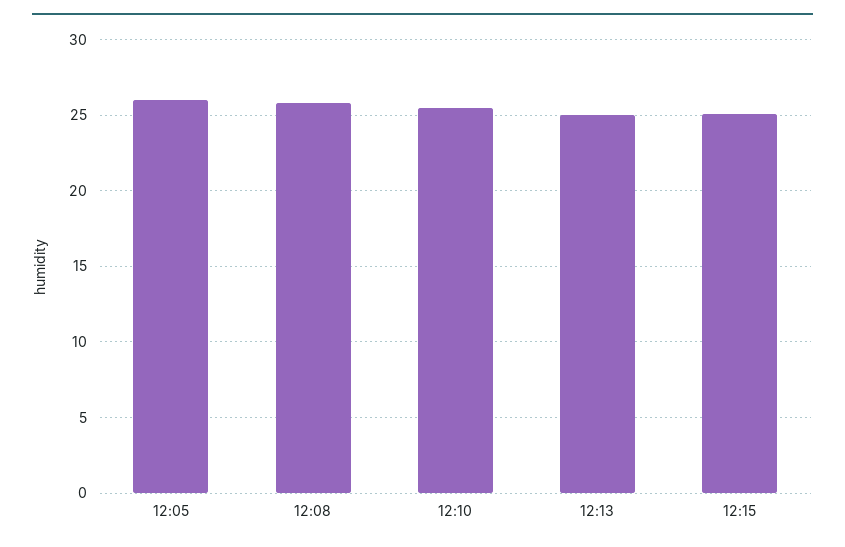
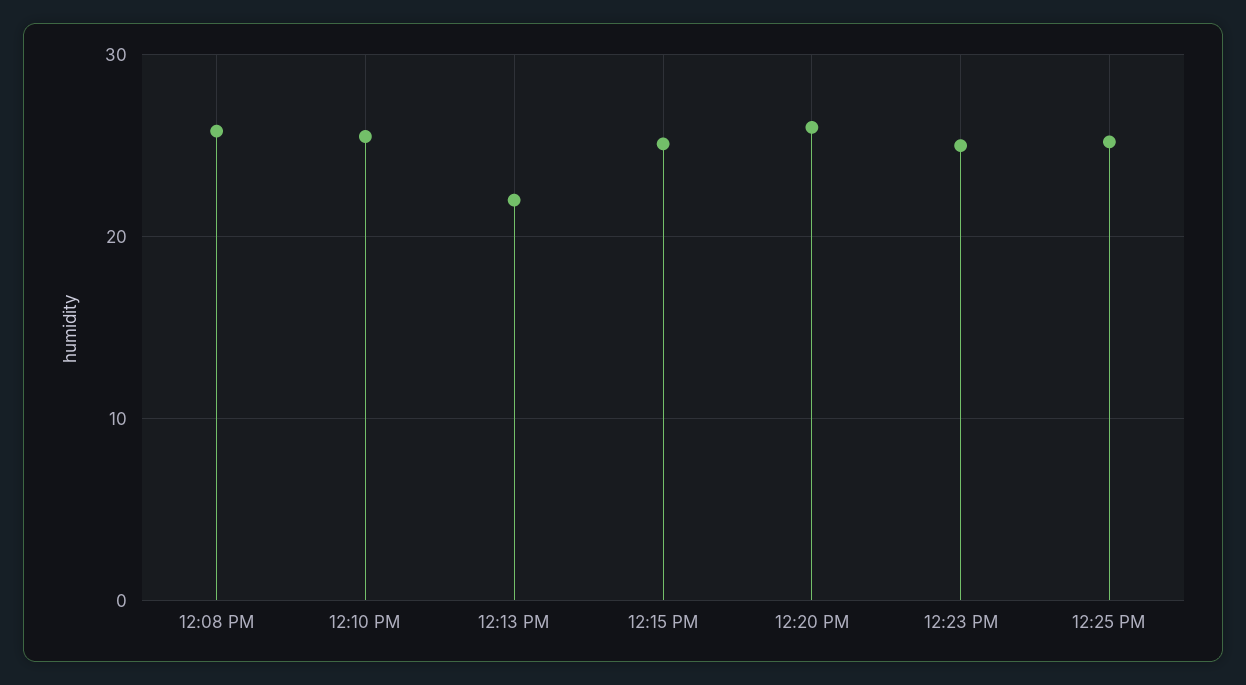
12:05: 26 -> none
12:13: 25 -> 22
12:20 PM: none -> 26
12:23 PM: none -> 25
12:25 PM: none -> 25

